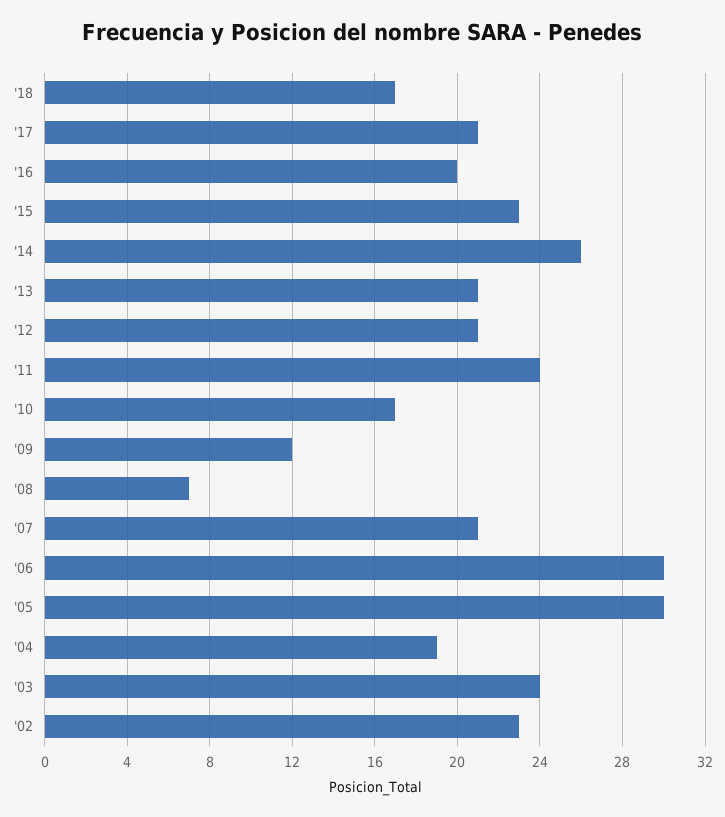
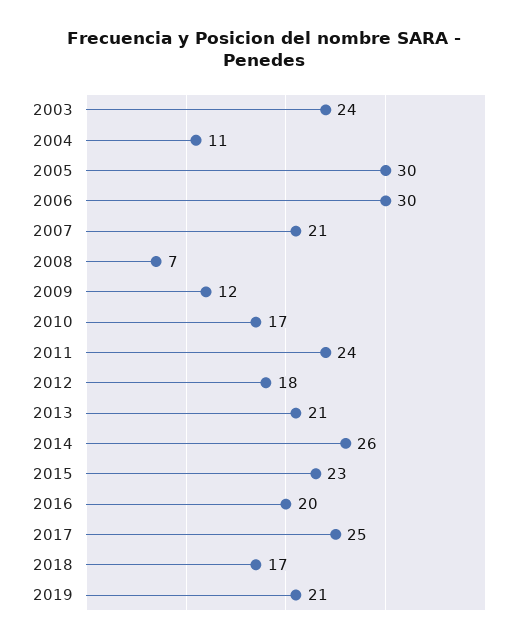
'17: 21 -> 25
'12: 21 -> 18
'04: 19 -> 11
'02: 23 -> none
2019: none -> 21

